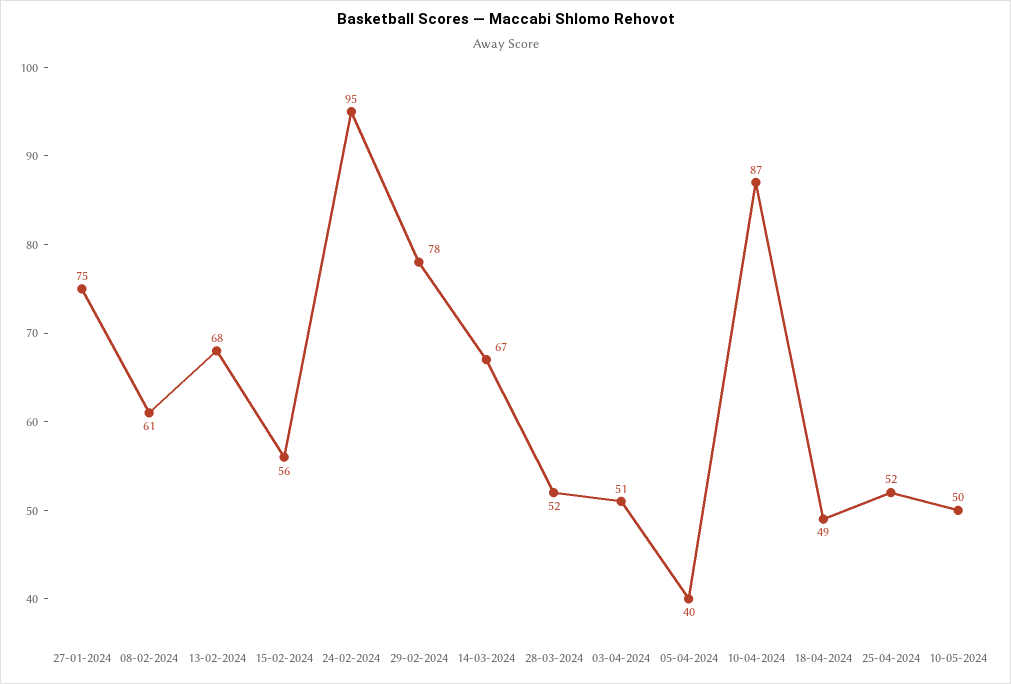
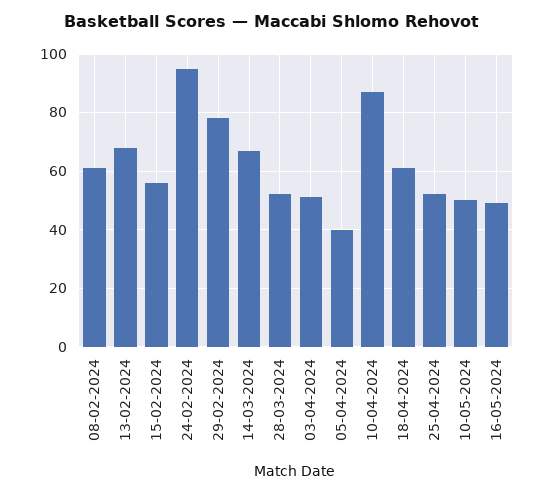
27-01-2024: 75 -> none
18-04-2024: 49 -> 60
16-05-2024: none -> 50

